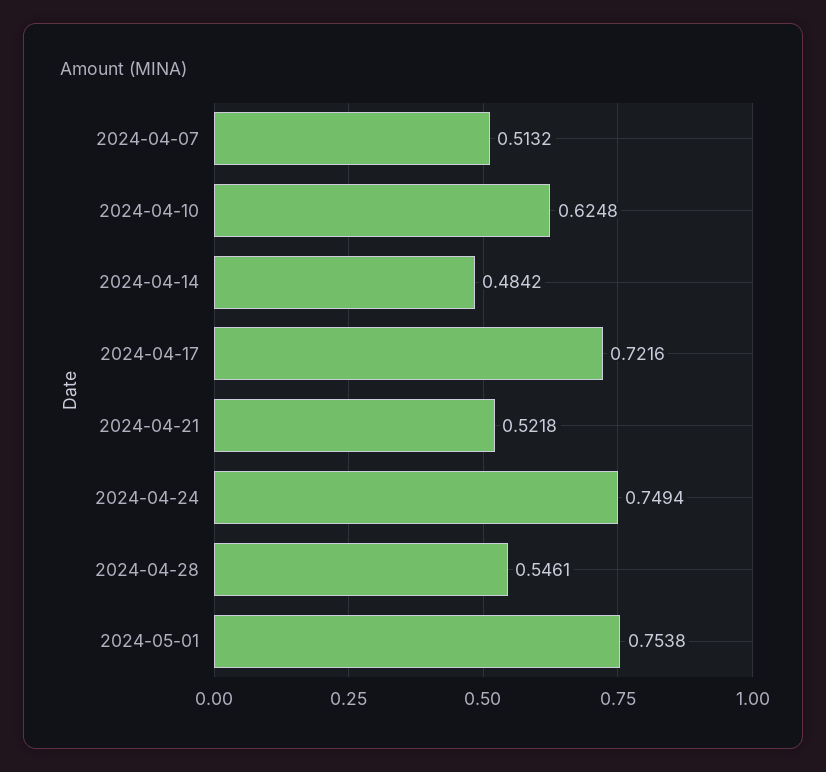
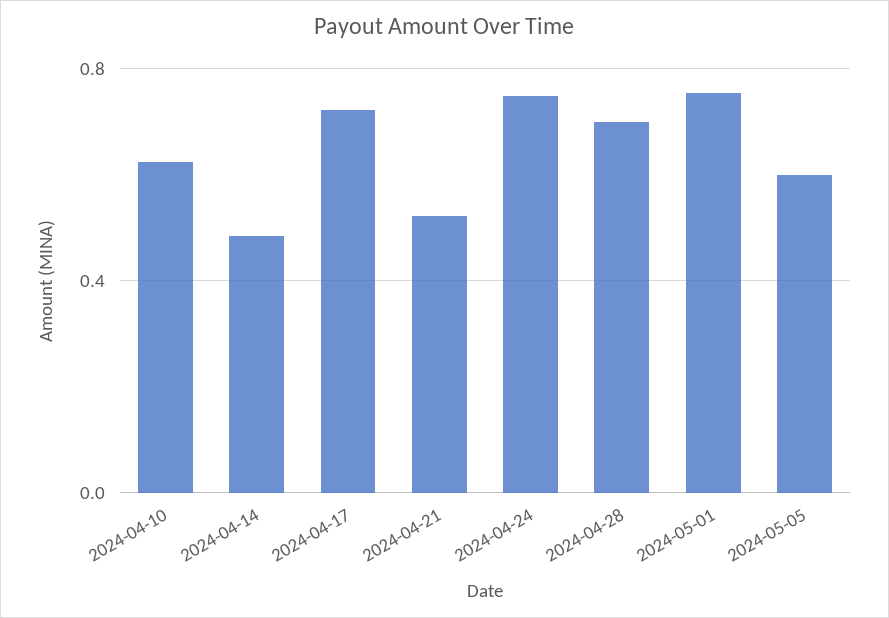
2024-04-07: 0.5132 -> none
2024-04-28: 0.5461 -> 0.7
2024-05-05: none -> 0.6

